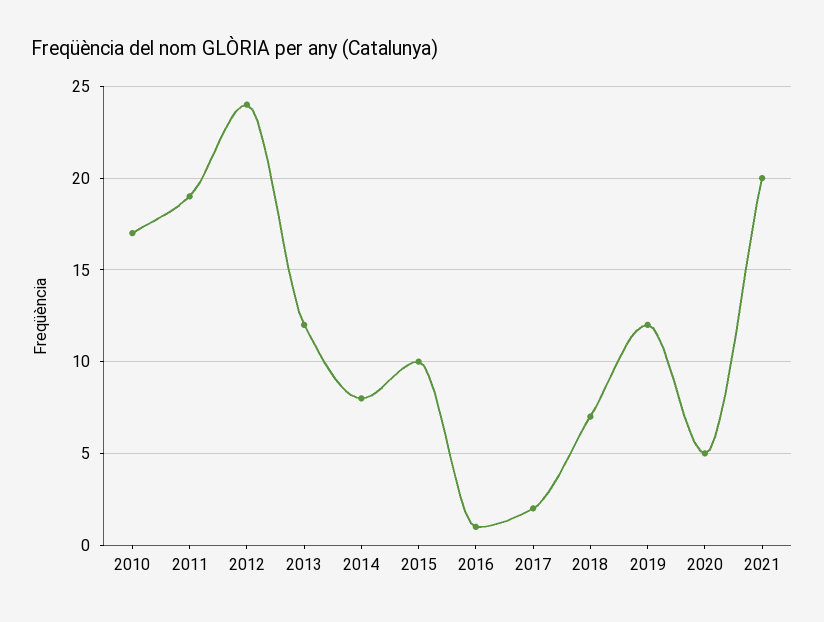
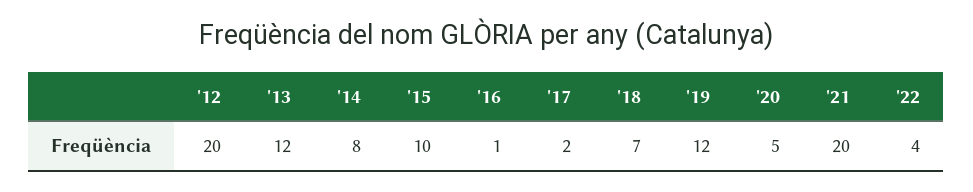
2010: 17 -> none
2011: 19 -> none
2012: 24 -> 20
'22: none -> 4

